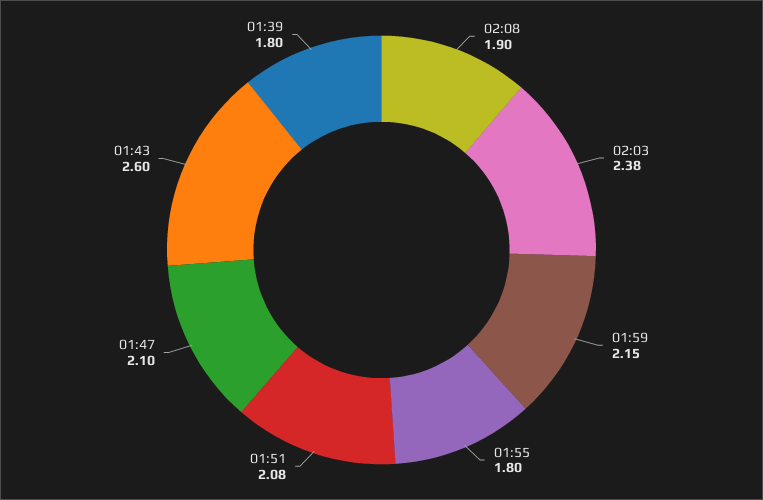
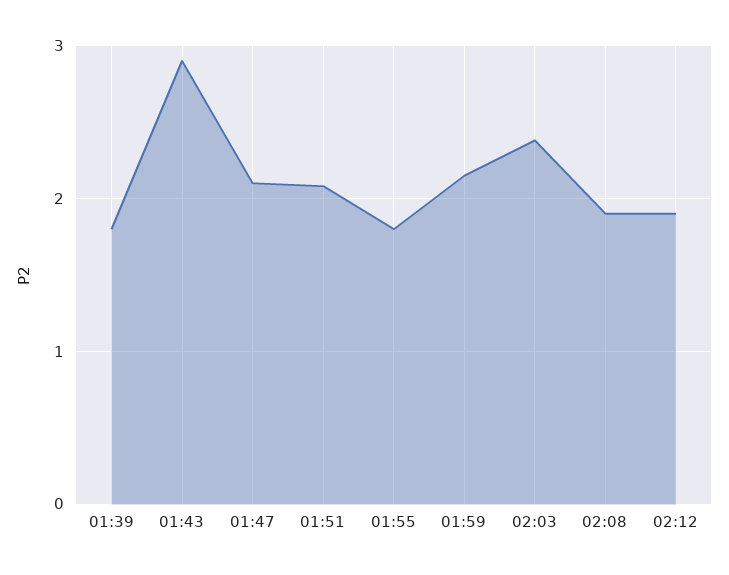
01:43: 2.6 -> 2.9
02:12: none -> 1.9

